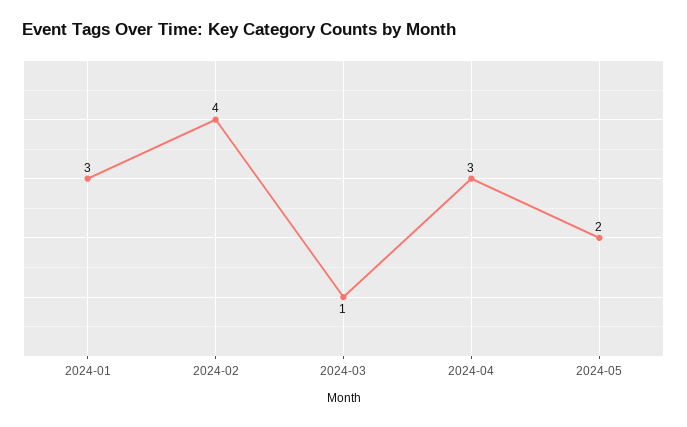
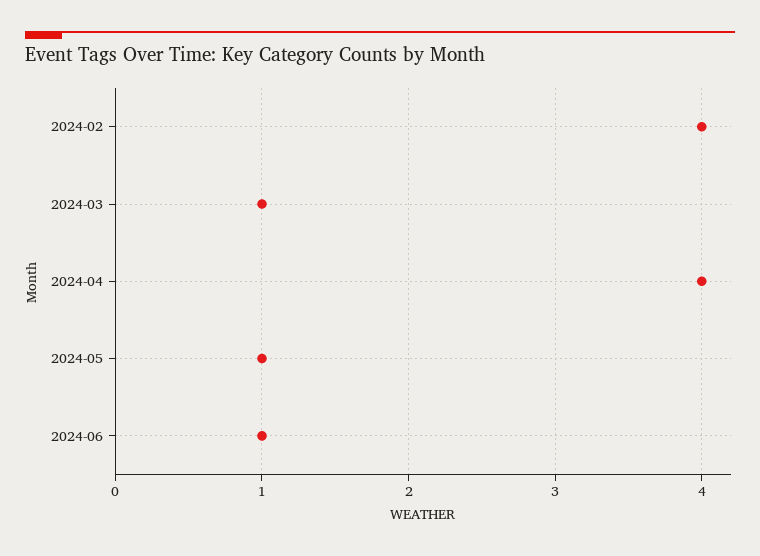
2024-01: 3 -> none
2024-04: 3 -> 4
2024-05: 2 -> 1
2024-06: none -> 1

